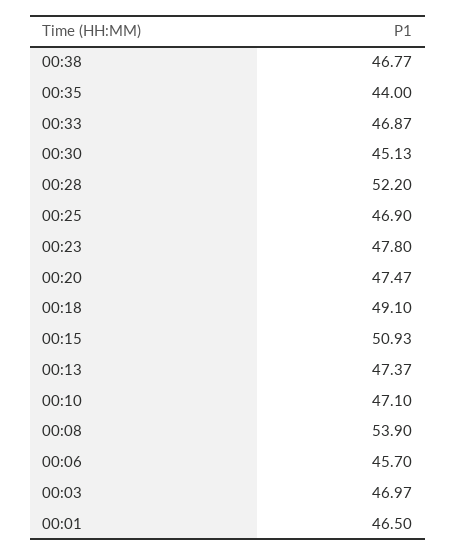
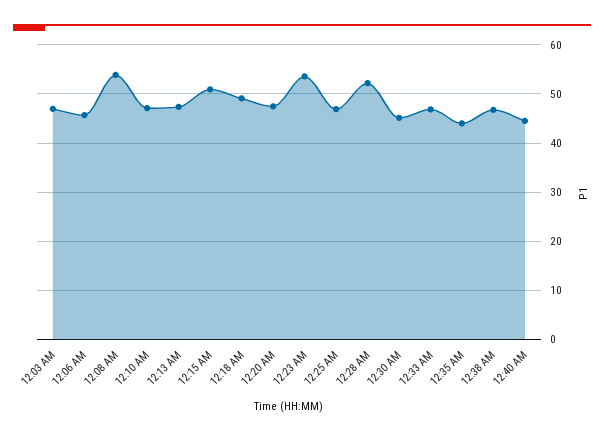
00:23: 47.8 -> 54
00:01: 46.5 -> none
12:40 AM: none -> 44

